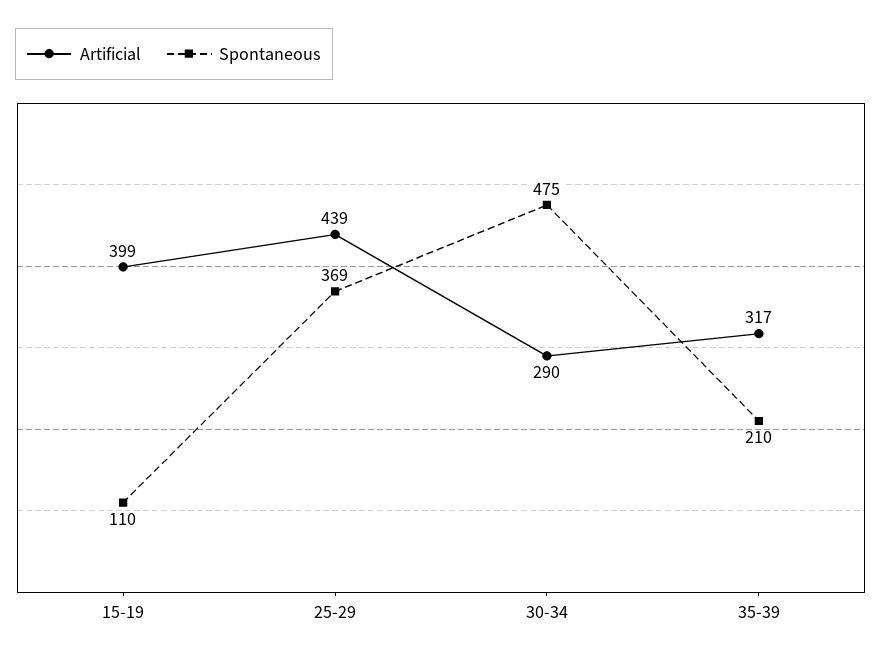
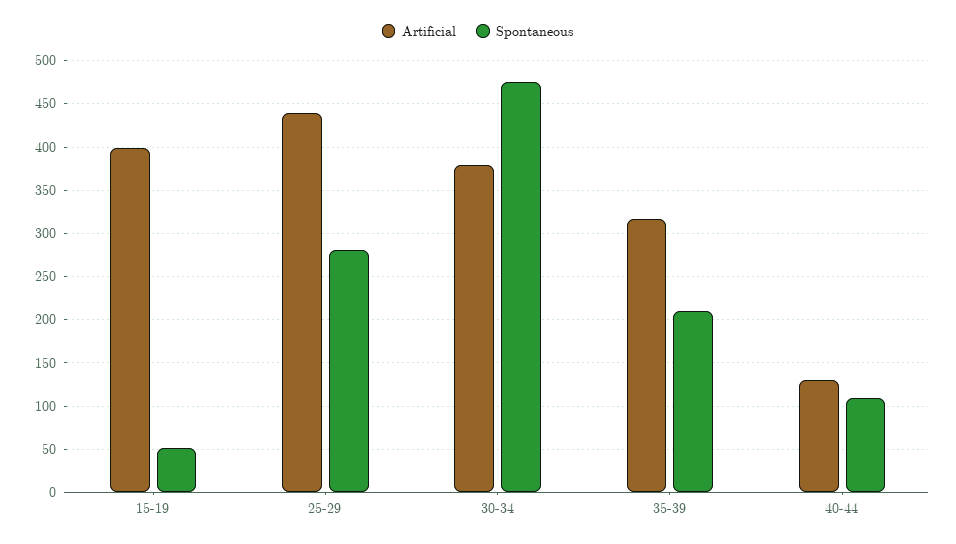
Spontaneous, 15-19: 110 -> 50
Spontaneous, 25-29: 369 -> 280
Artificial, 30-34: 290 -> 380
Artificial, 40-44: none -> 130
Spontaneous, 40-44: none -> 110

